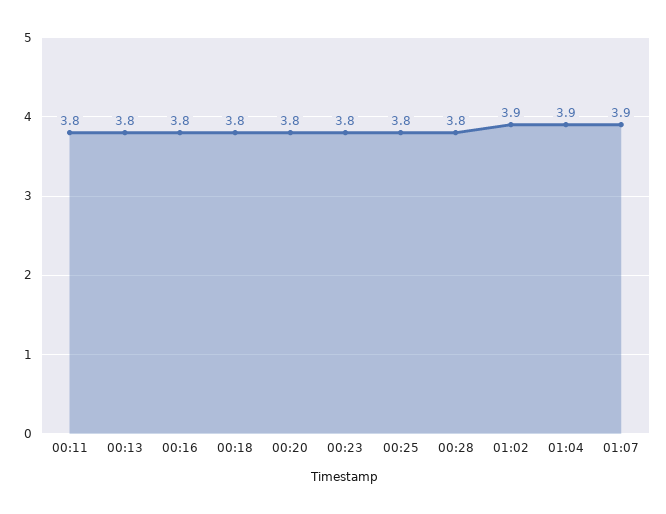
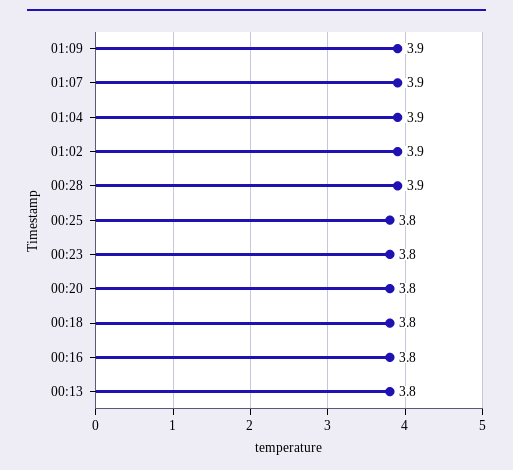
00:11: 3.8 -> none
00:28: 3.8 -> 3.9
01:09: none -> 3.9

